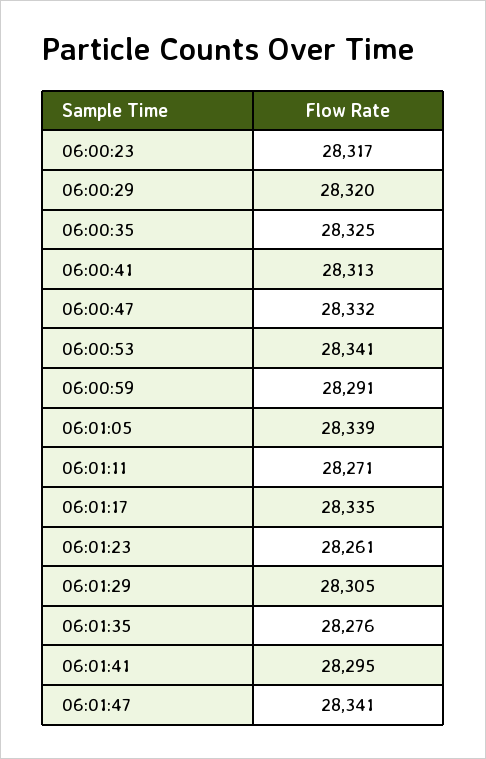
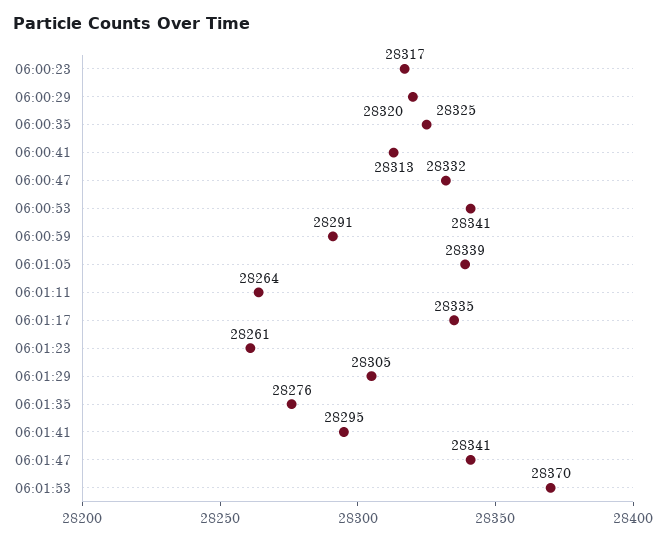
06:01:11: 28271 -> 28264
06:01:53: none -> 28370

